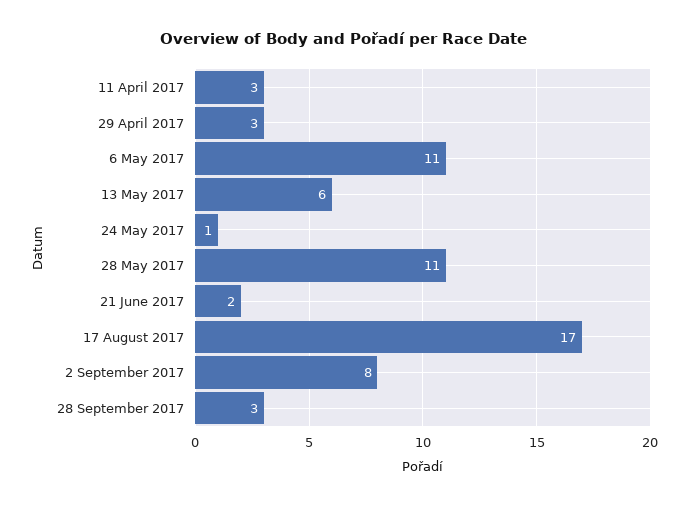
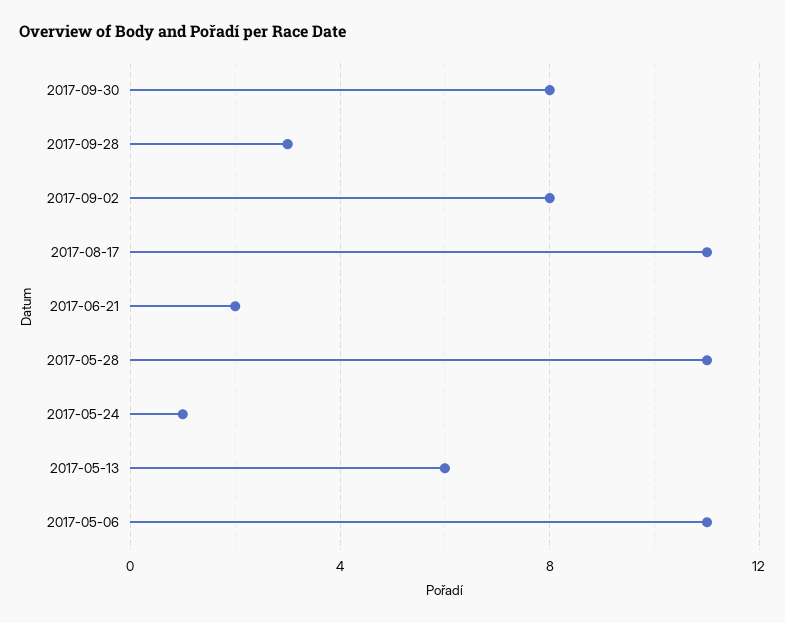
11 April 2017: 3 -> none
29 April 2017: 3 -> none
17 August 2017: 17 -> 11
2017-09-30: none -> 8

